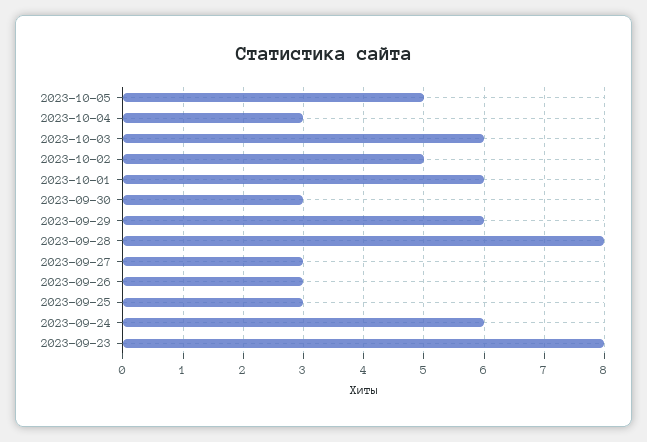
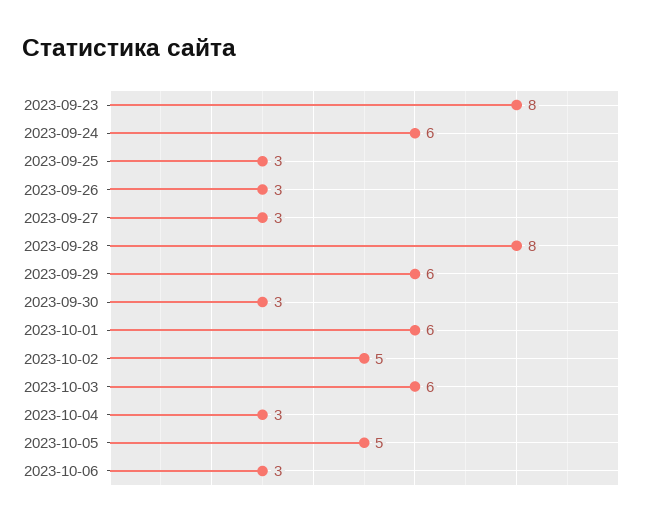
2023-10-06: none -> 3

